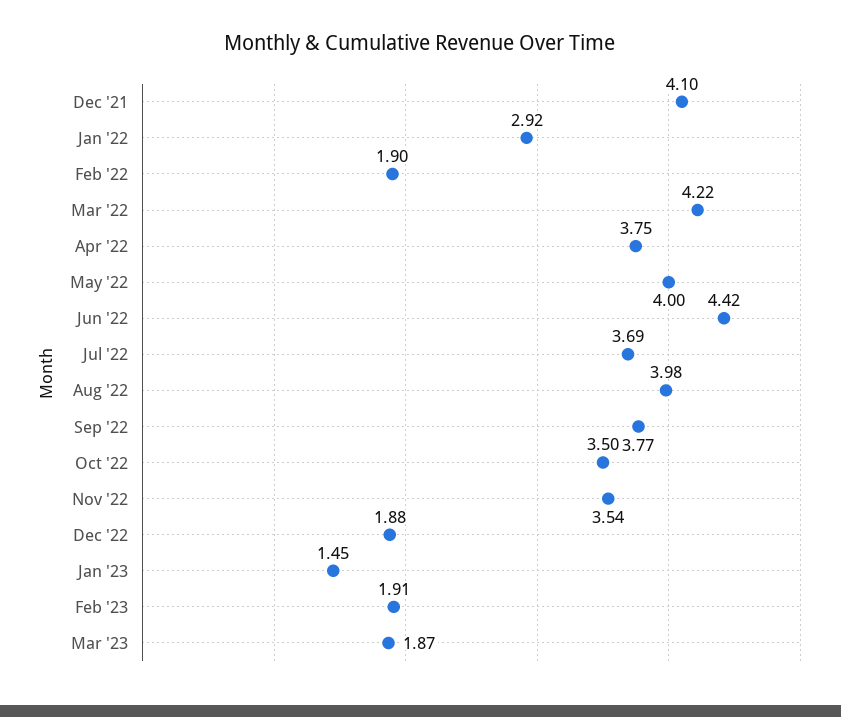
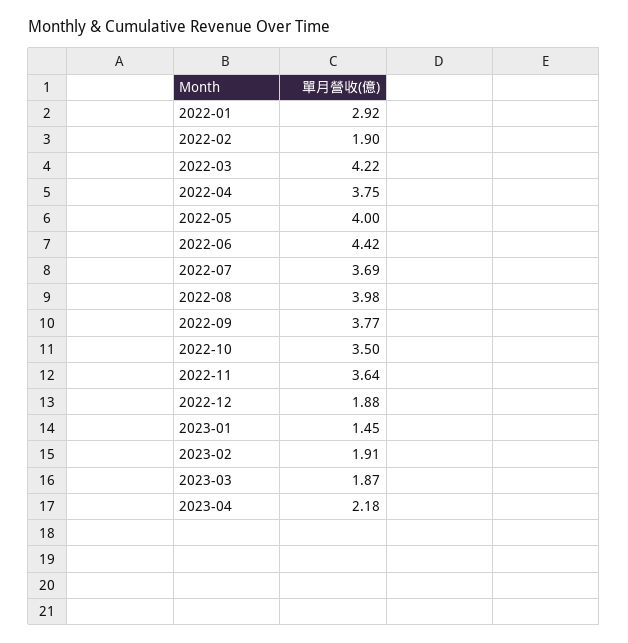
Dec '21: 4.1 -> none
Nov '22: 3.54 -> 3.64
2023-04: none -> 2.18

